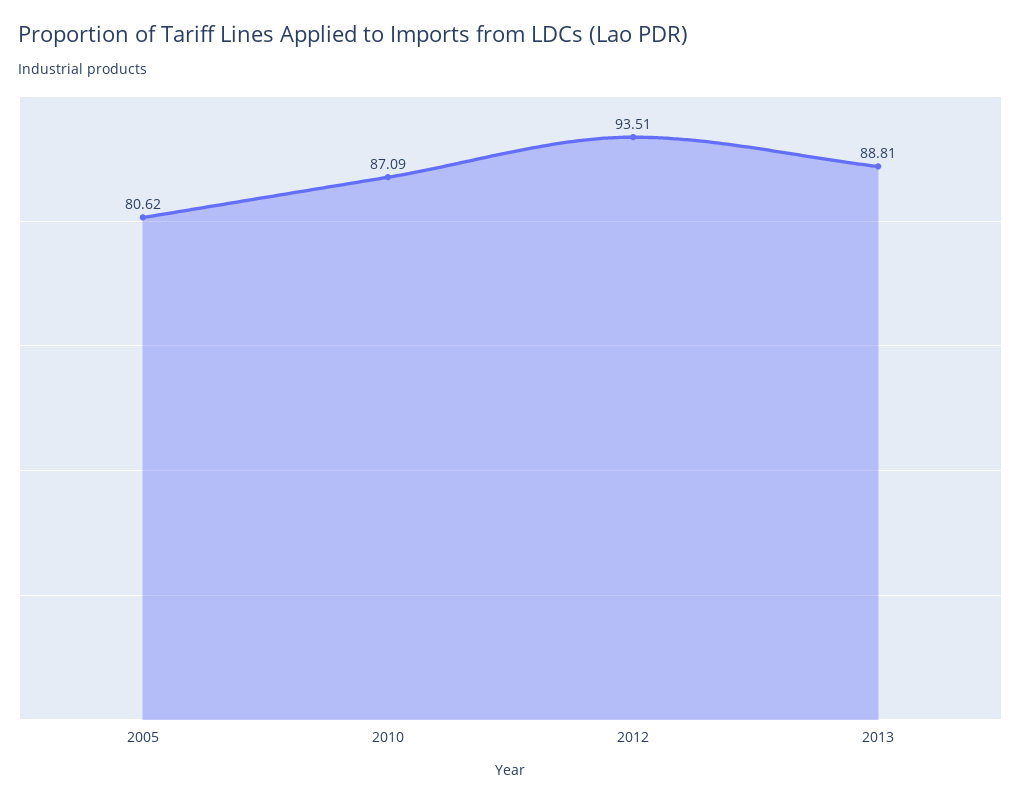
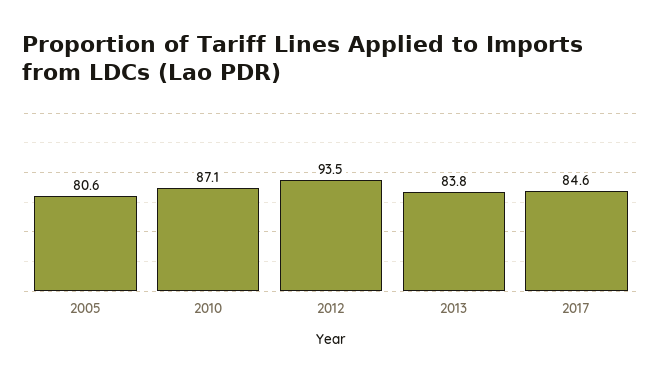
2013: 88.81 -> 83.8
2017: none -> 84.6

